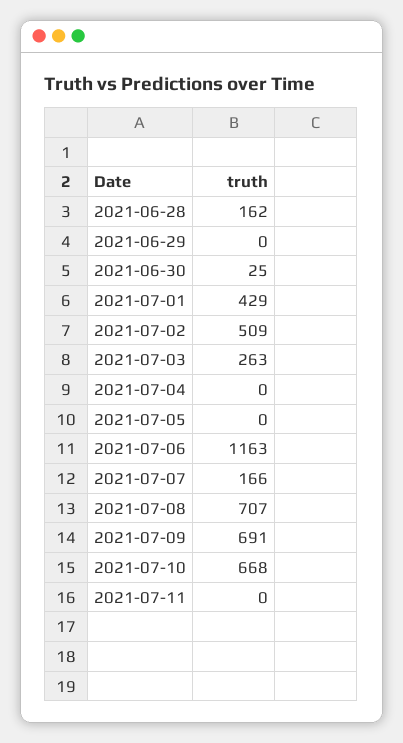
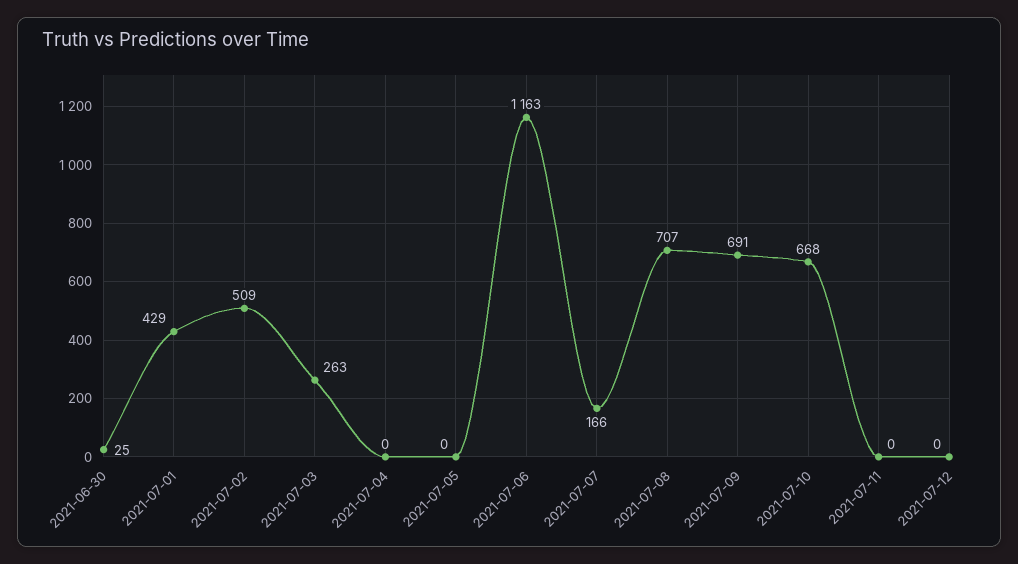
2021-06-28: 162 -> none
2021-06-29: 0 -> none
2021-07-12: none -> 0

